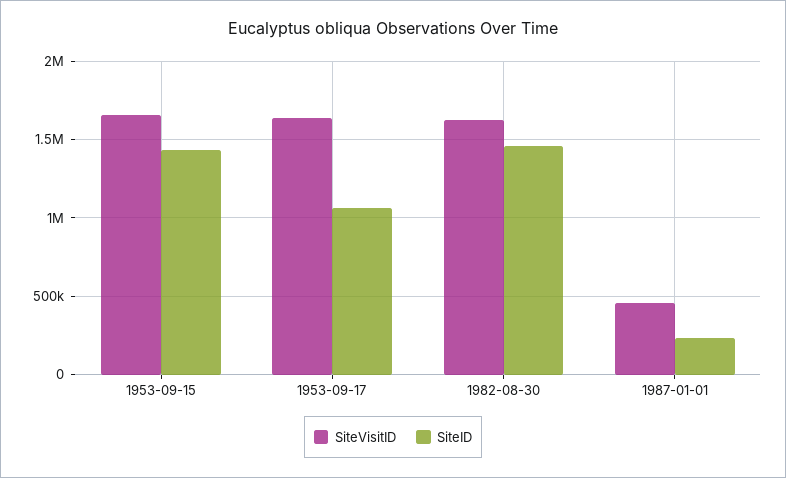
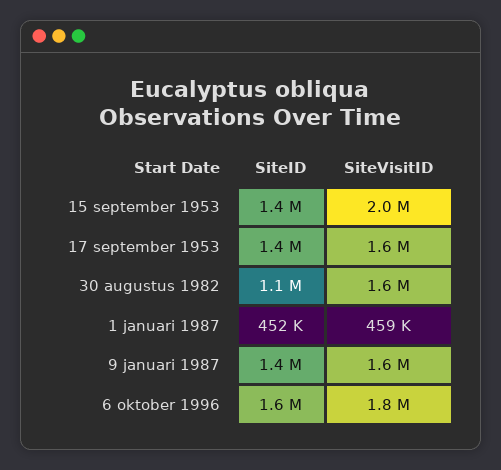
SiteVisitID, 1953-09-15: 1650000 -> 2000000
SiteID, 1953-09-17: 1050000 -> 1400000
SiteID, 1982-08-30: 1450000 -> 1100000
SiteID, 1987-01-01: 250000 -> 452000
SiteID, 9 januari 1987: none -> 1400000
SiteVisitID, 9 januari 1987: none -> 1600000
SiteID, 6 oktober 1996: none -> 1600000
SiteVisitID, 6 oktober 1996: none -> 1800000

